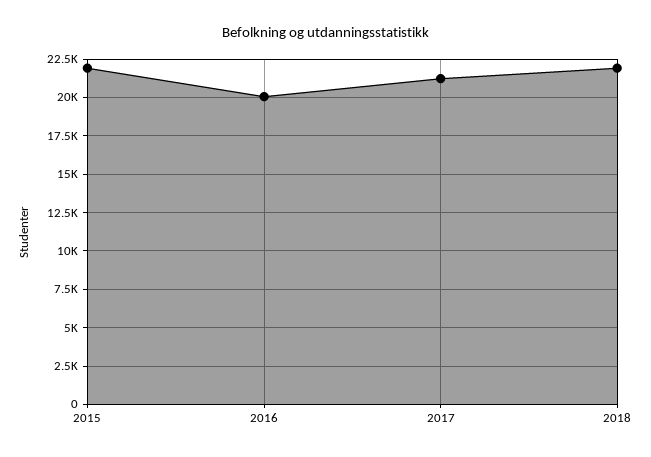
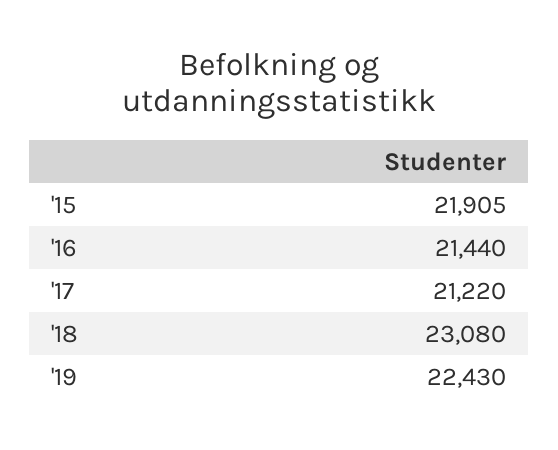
2016: 20000 -> 21440
2018: 22000 -> 23080
'19: none -> 22430

